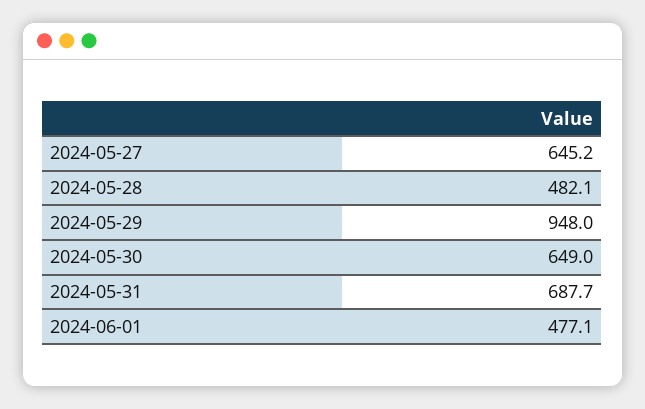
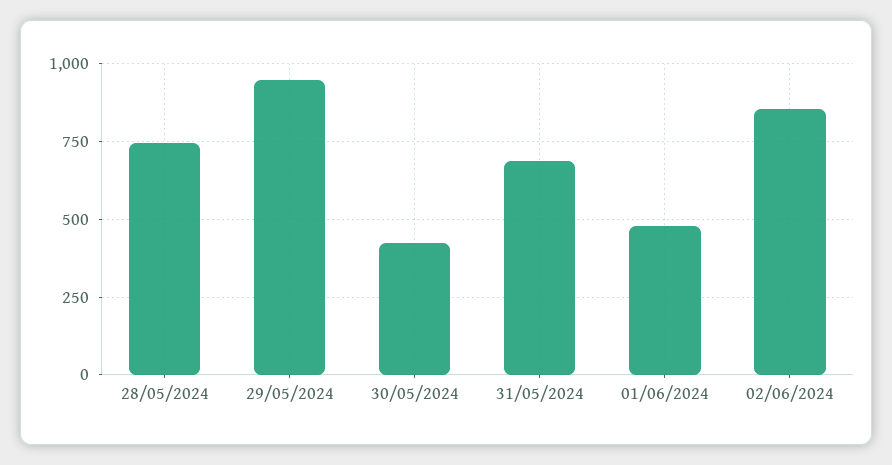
2024-05-27: 645.2 -> none
2024-05-28: 482.1 -> 750
2024-05-30: 649 -> 425
02/06/2024: none -> 850

